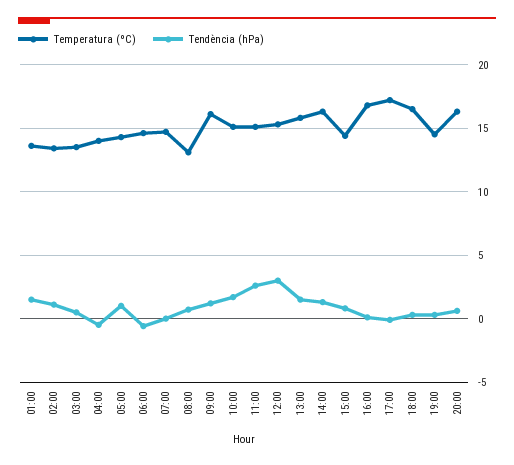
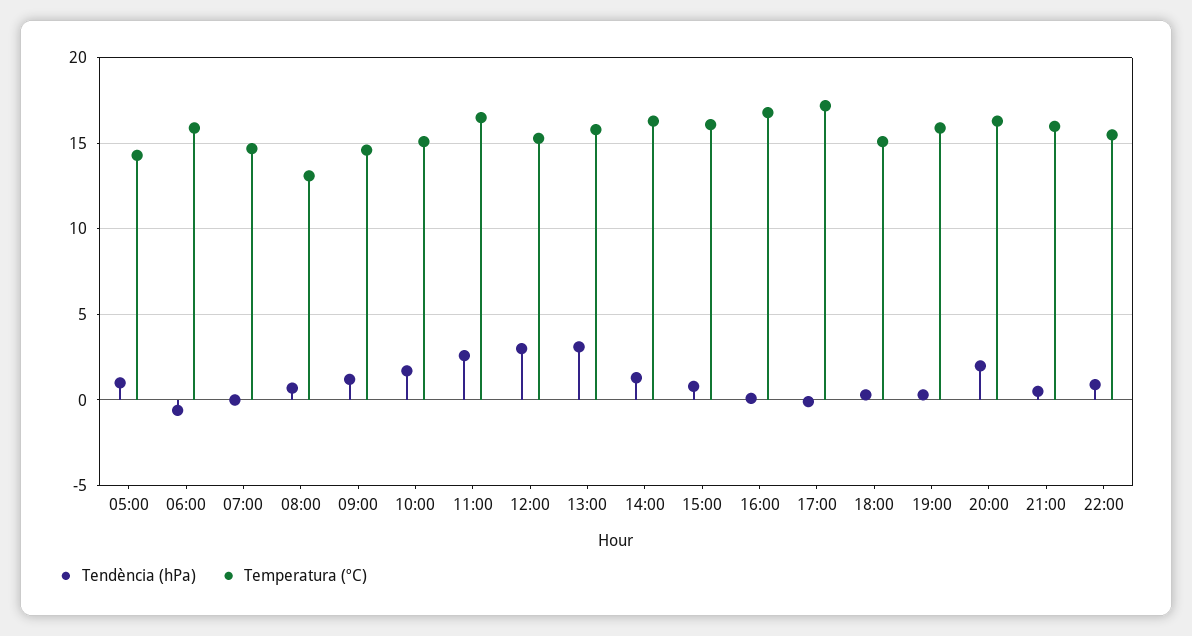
Temperatura (ºC), 01:00: 13.5 -> none
Tendència (hPa), 01:00: 1.5 -> none
Temperatura (ºC), 02:00: 13.5 -> none
Tendència (hPa), 02:00: 1 -> none
Temperatura (ºC), 03:00: 13.5 -> none
Tendència (hPa), 03:00: 0.5 -> none
Temperatura (ºC), 04:00: 14 -> none
Tendència (hPa), 04:00: -0.5 -> none
Temperatura (ºC), 06:00: 14.5 -> 16
Temperatura (ºC), 09:00: 16 -> 14.5
Temperatura (ºC), 11:00: 15 -> 16.5
Tendència (hPa), 13:00: 1.5 -> 3
Temperatura (ºC), 15:00: 14.5 -> 16
Temperatura (ºC), 18:00: 16.5 -> 15
Temperatura (ºC), 19:00: 14.5 -> 16
Tendència (hPa), 20:00: 0.5 -> 2
Tendència (hPa), 21:00: none -> 0.5
Temperatura (ºC), 21:00: none -> 16
Tendència (hPa), 22:00: none -> 1
Temperatura (ºC), 22:00: none -> 15.5

